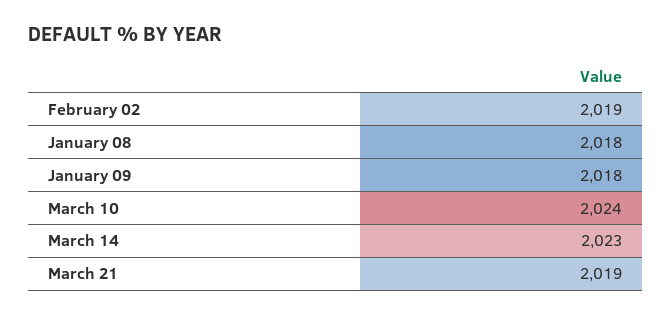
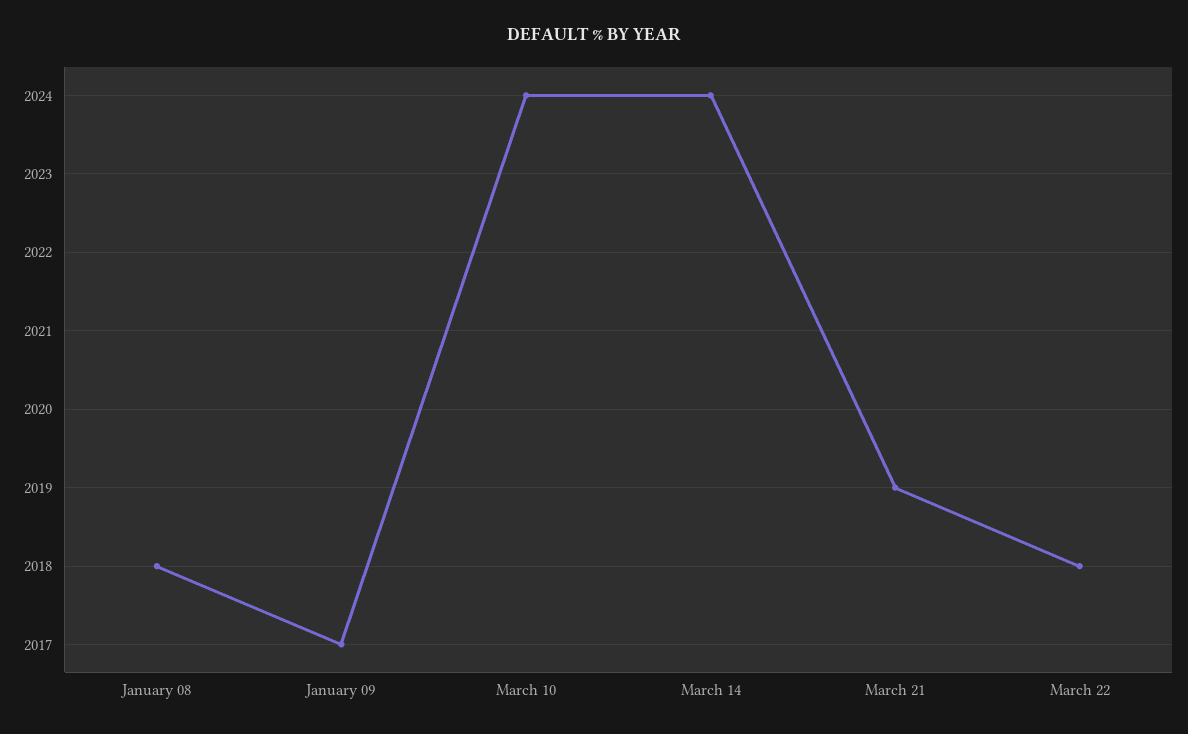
February 02: 2019 -> none
January 09: 2018 -> 2017
March 14: 2023 -> 2024
March 22: none -> 2018

